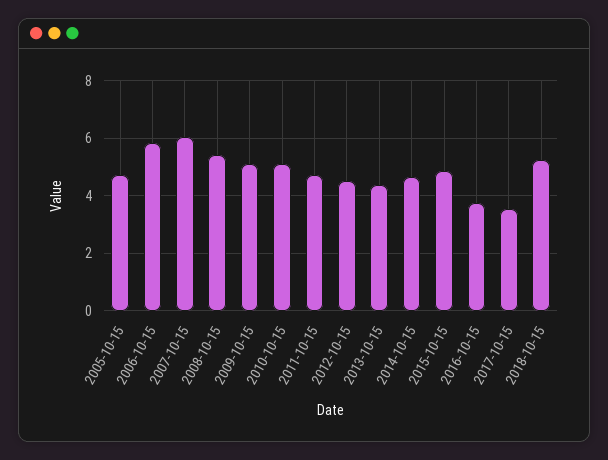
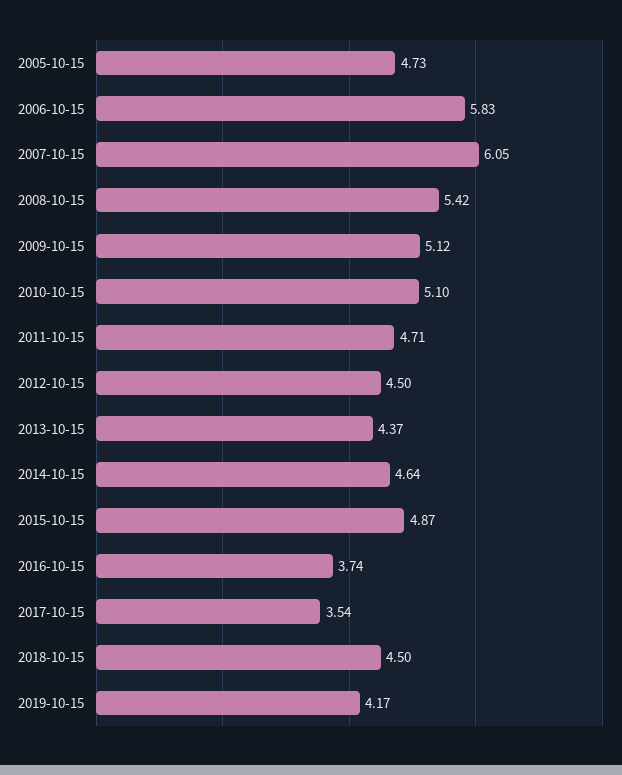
2018-10-15: 5.25 -> 4.5
2019-10-15: none -> 4.17

